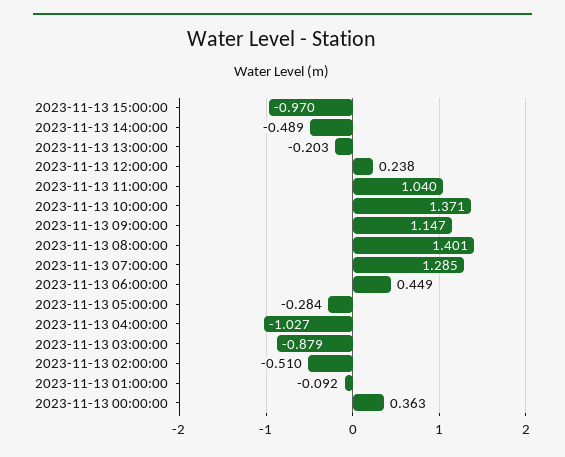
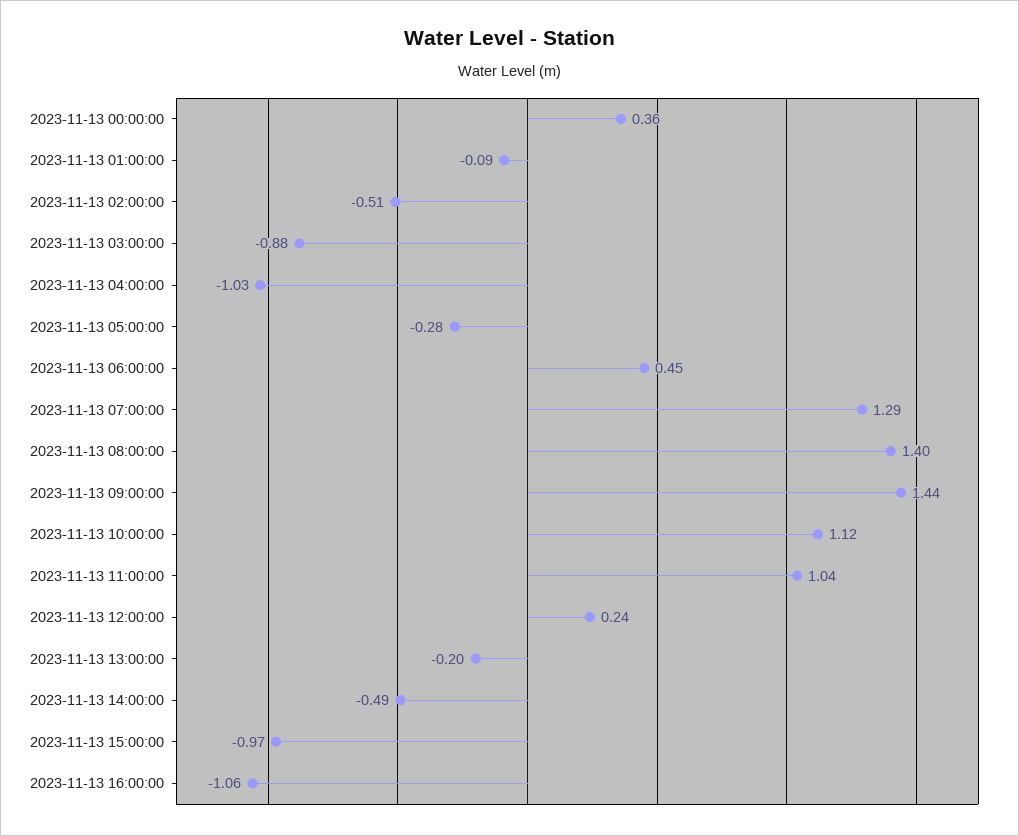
2023-11-13 10:00:00: 1.371 -> 1.12
2023-11-13 09:00:00: 1.147 -> 1.44
2023-11-13 16:00:00: none -> -1.06

